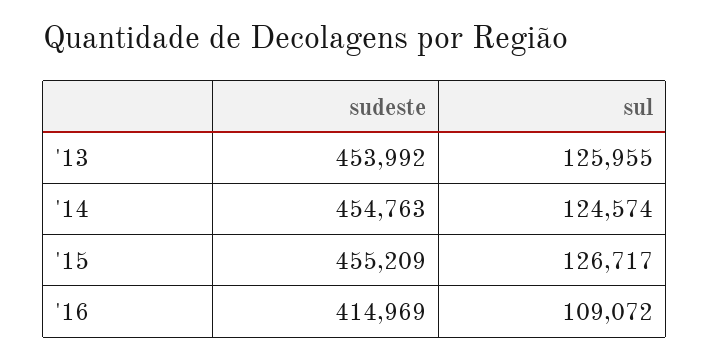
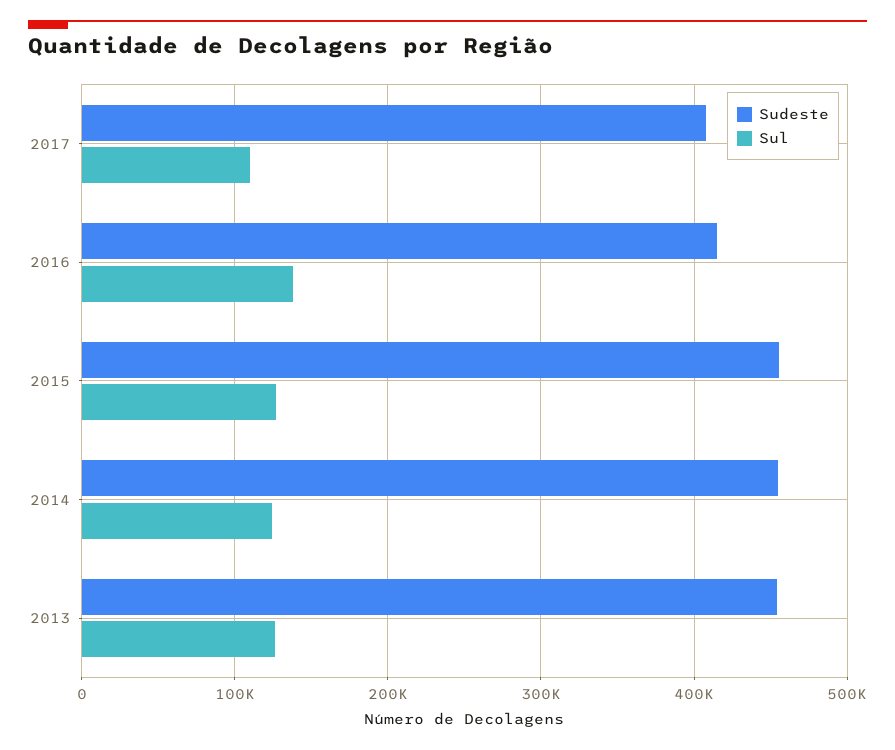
sul, '16: 109072 -> 140000
sudeste, 2017: none -> 410000
sul, 2017: none -> 110000

